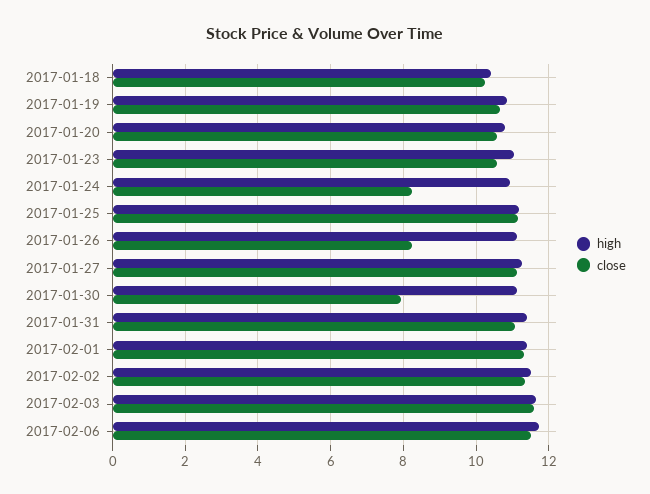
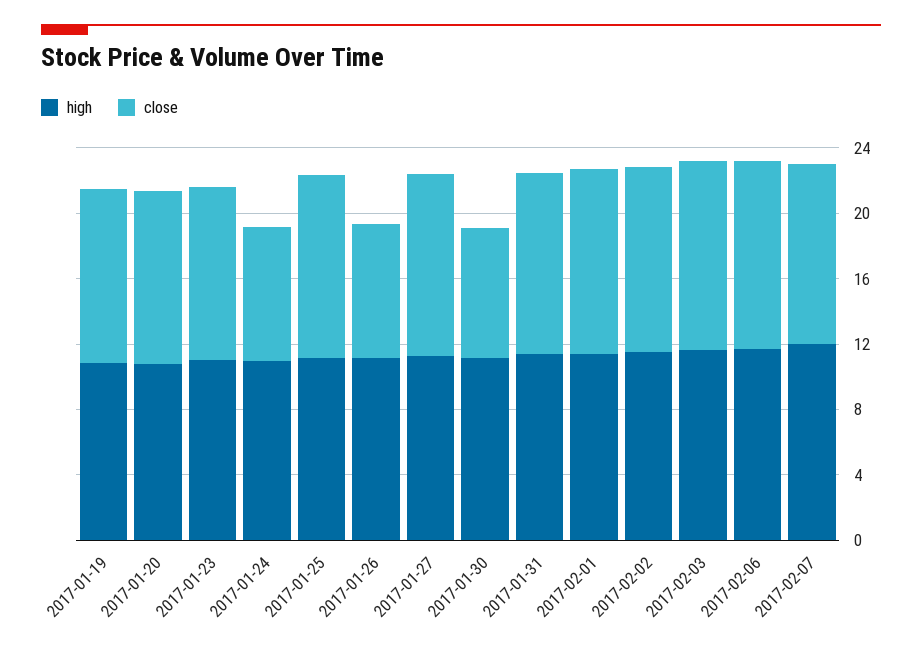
high, 2017-01-18: 10.4 -> none
close, 2017-01-18: 10.2 -> none
high, 2017-02-07: none -> 12
close, 2017-02-07: none -> 11

